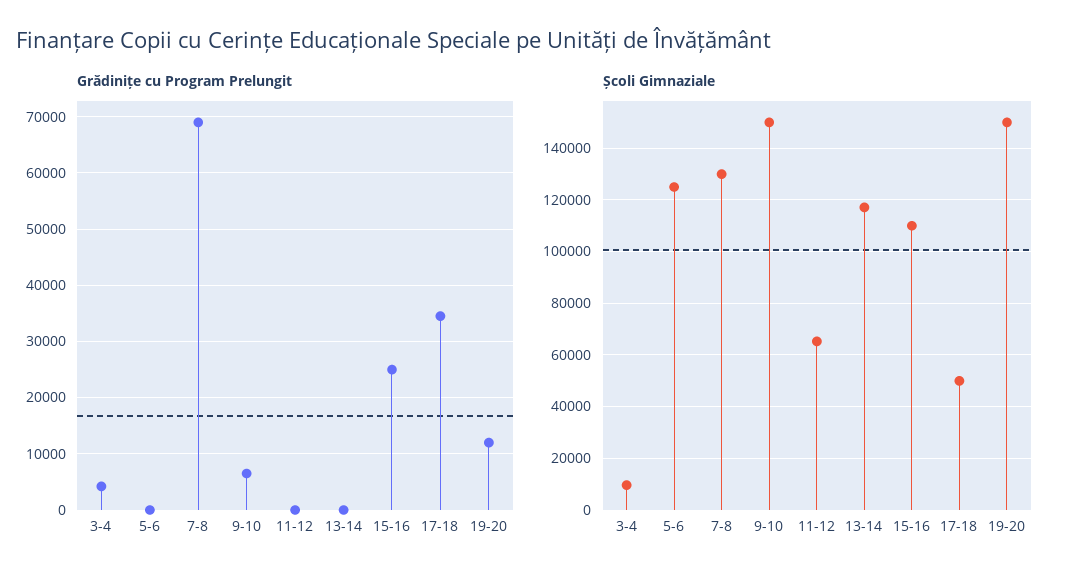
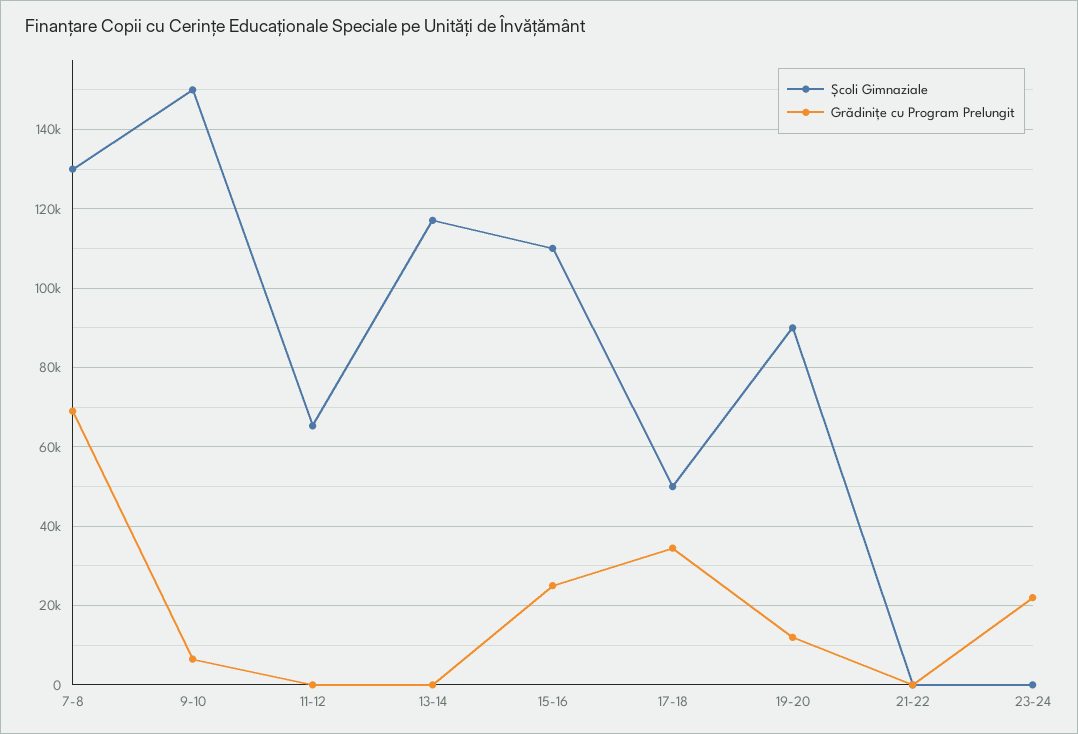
Grădinițe cu Program Prelungit, 3-4: 4000 -> none
Grădinițe cu Program Prelungit, 5-6: 0 -> none
Școli Gimnaziale, 3-4: 10000 -> none
Școli Gimnaziale, 5-6: 125000 -> none
Școli Gimnaziale, 19-20: 150000 -> 90000
Școli Gimnaziale, 21-22: none -> 0
Grădinițe cu Program Prelungit, 21-22: none -> 0
Școli Gimnaziale, 23-24: none -> 0
Grădinițe cu Program Prelungit, 23-24: none -> 22000

